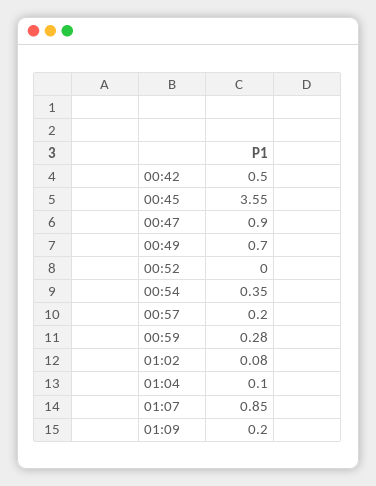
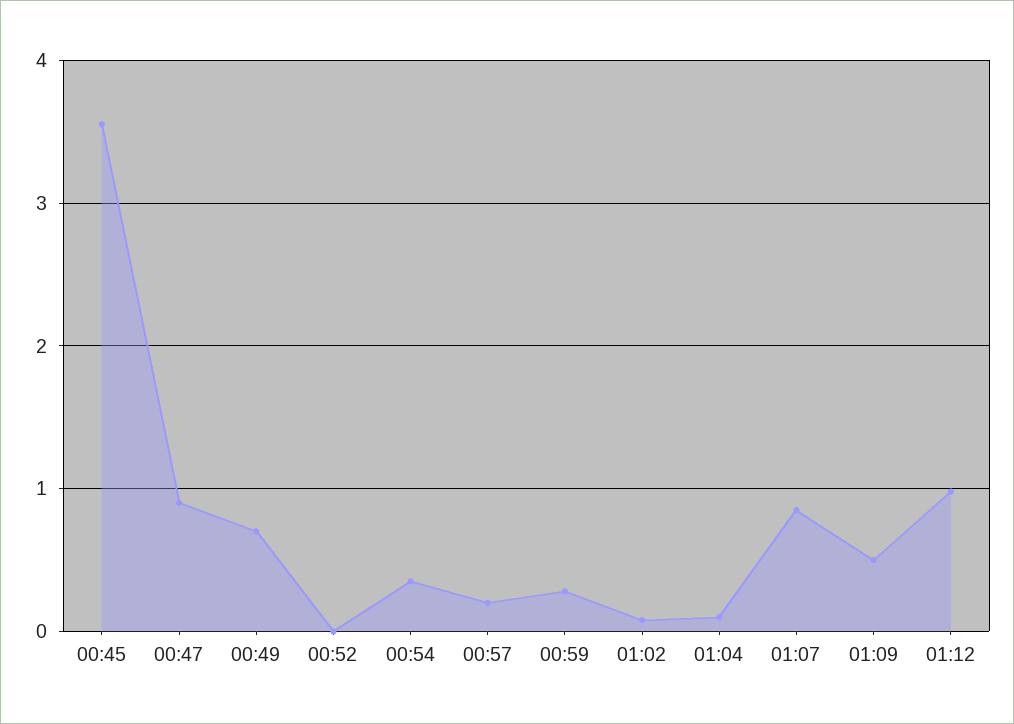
00:42: 0.5 -> none
01:09: 0.2 -> 0.5
01:12: none -> 1

